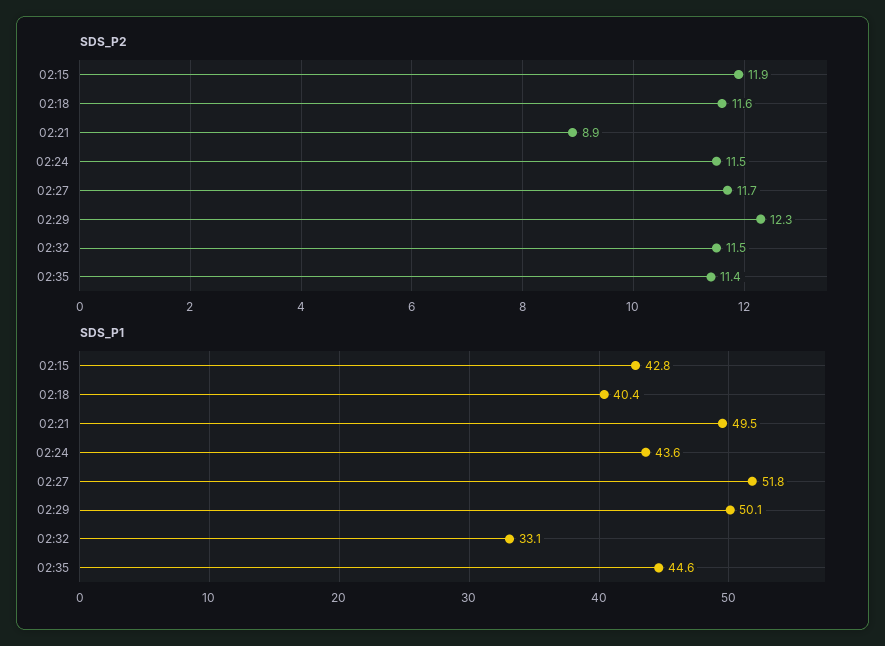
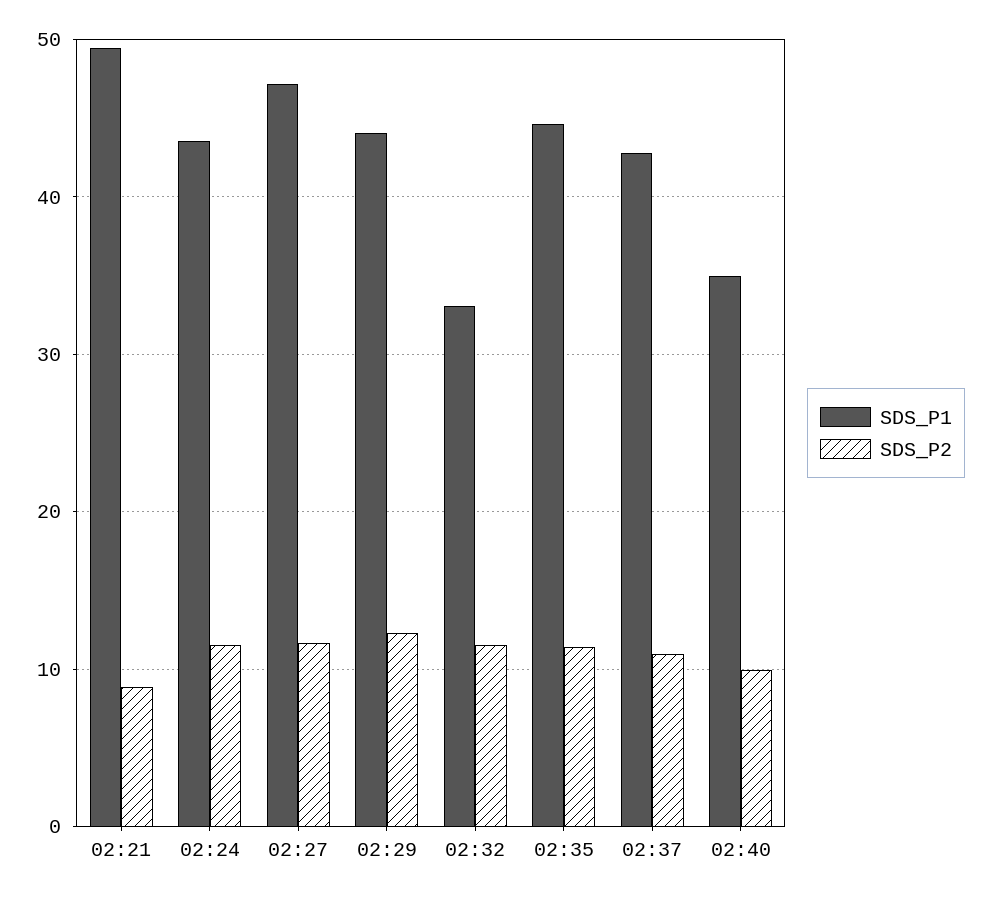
SDS_P2, 02:15: 11.9 -> none
SDS_P2, 02:18: 11.6 -> none
SDS_P1, 02:15: 42.8 -> none
SDS_P1, 02:18: 40.4 -> none
SDS_P1, 02:27: 51.8 -> 47
SDS_P1, 02:29: 50.1 -> 44
SDS_P1, 02:37: none -> 43
SDS_P2, 02:37: none -> 11
SDS_P1, 02:40: none -> 35
SDS_P2, 02:40: none -> 10

